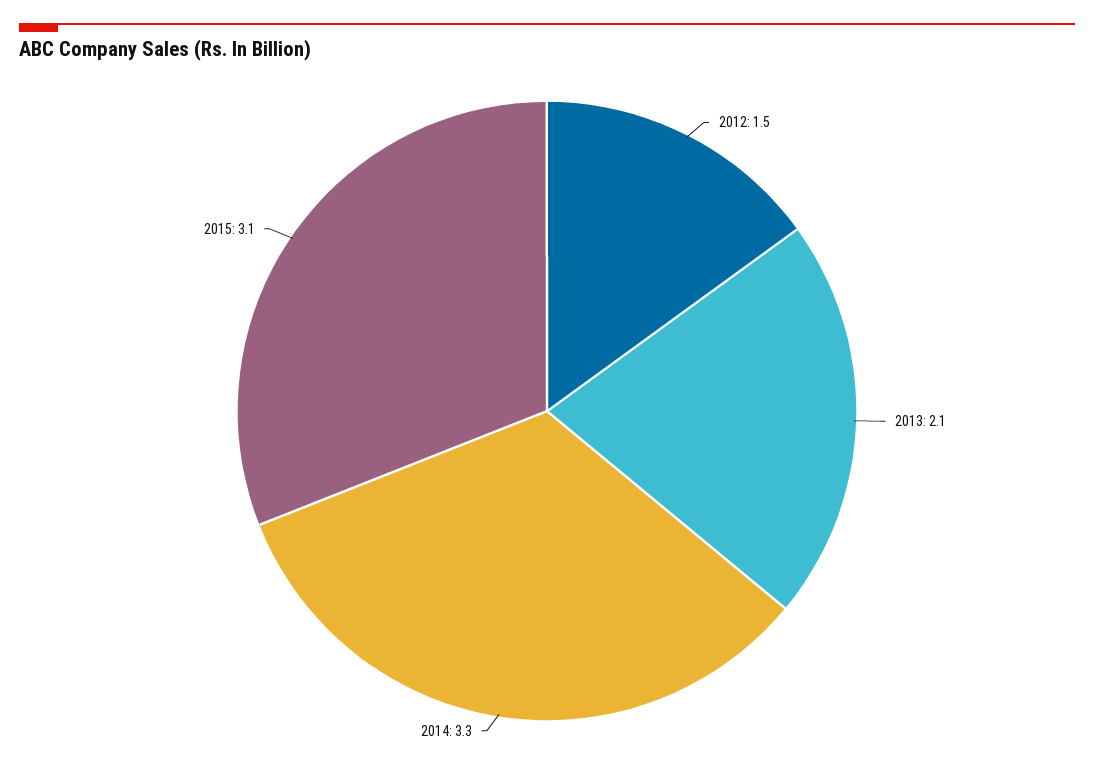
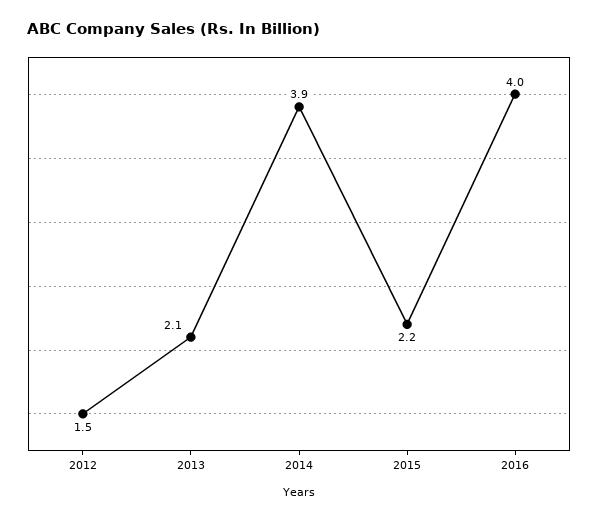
2014: 3.3 -> 3.9
2015: 3.1 -> 2.2
2016: none -> 4

